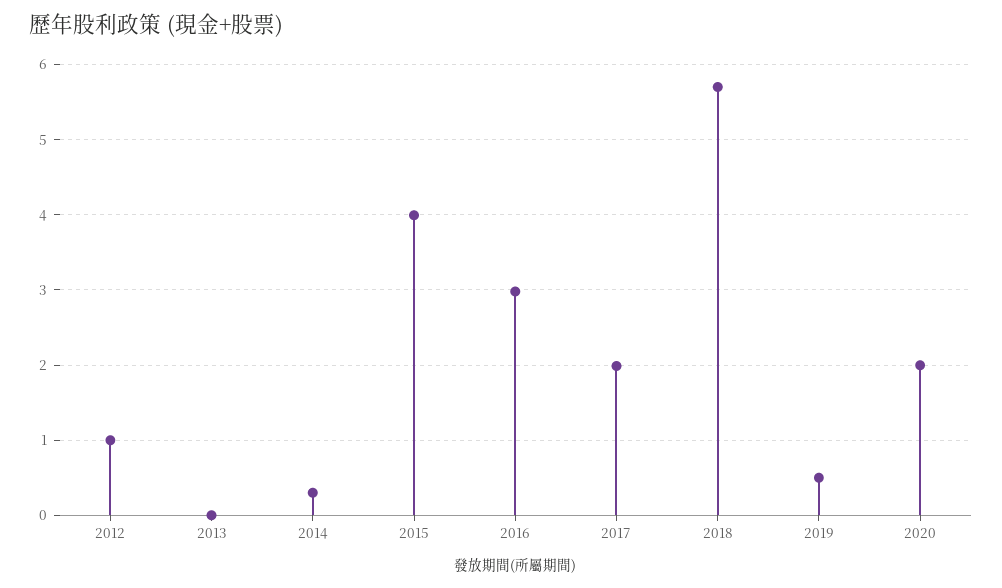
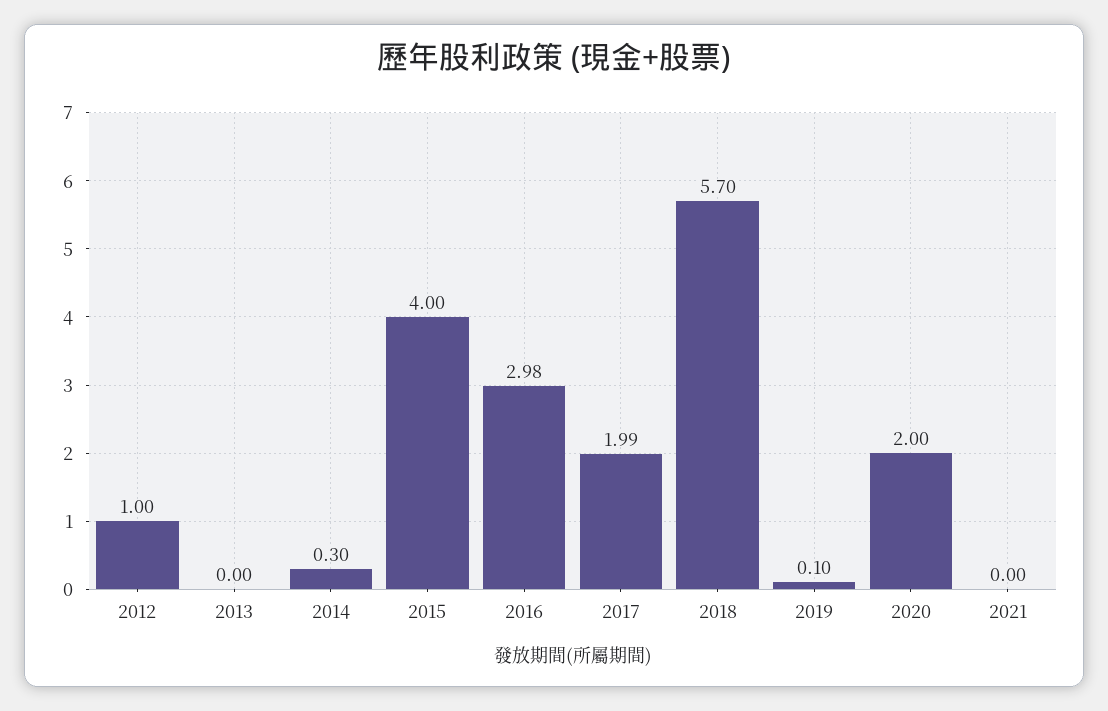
2019: 0.5 -> 0.1
2021: none -> 0

